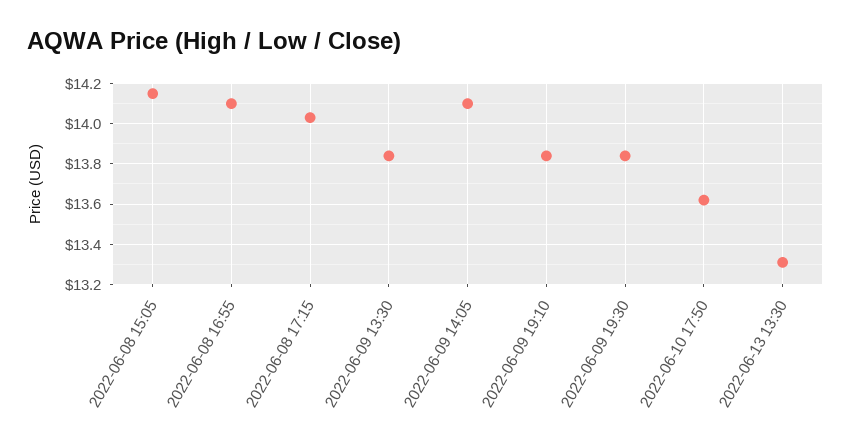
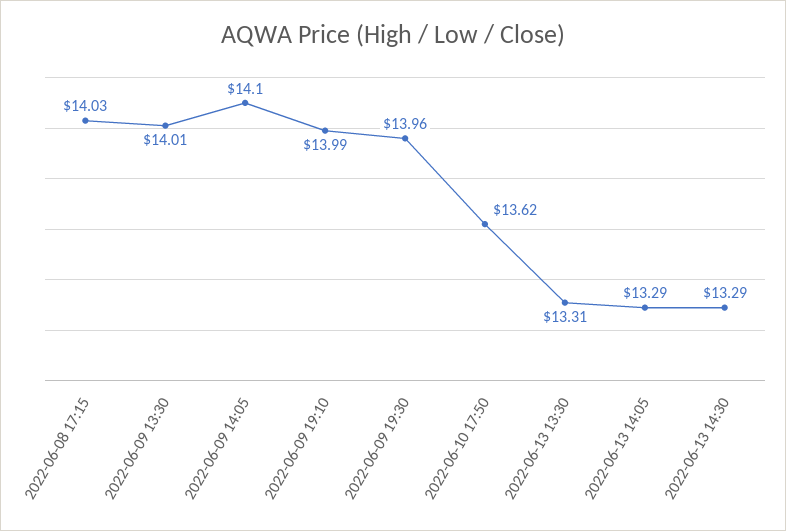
2022-06-08 15:05: 14.15 -> none
2022-06-08 16:55: 14.1 -> none
2022-06-09 13:30: 13.85 -> 14.01
2022-06-09 19:10: 13.85 -> 13.99
2022-06-09 19:30: 13.85 -> 13.96
2022-06-13 14:05: none -> 13.29
2022-06-13 14:30: none -> 13.29

